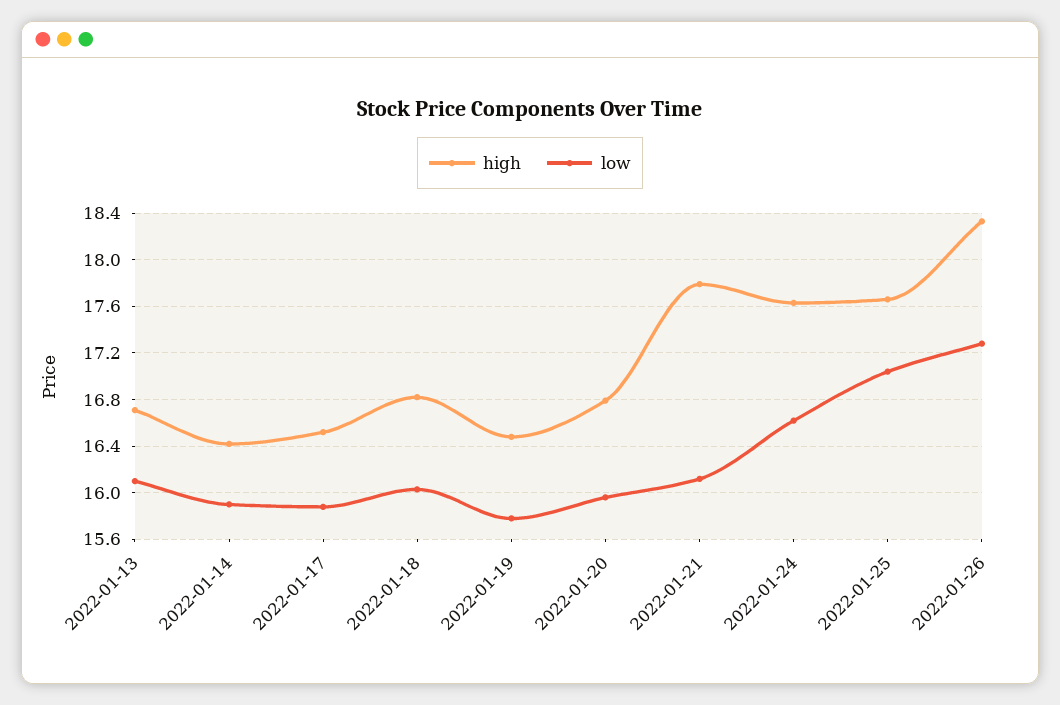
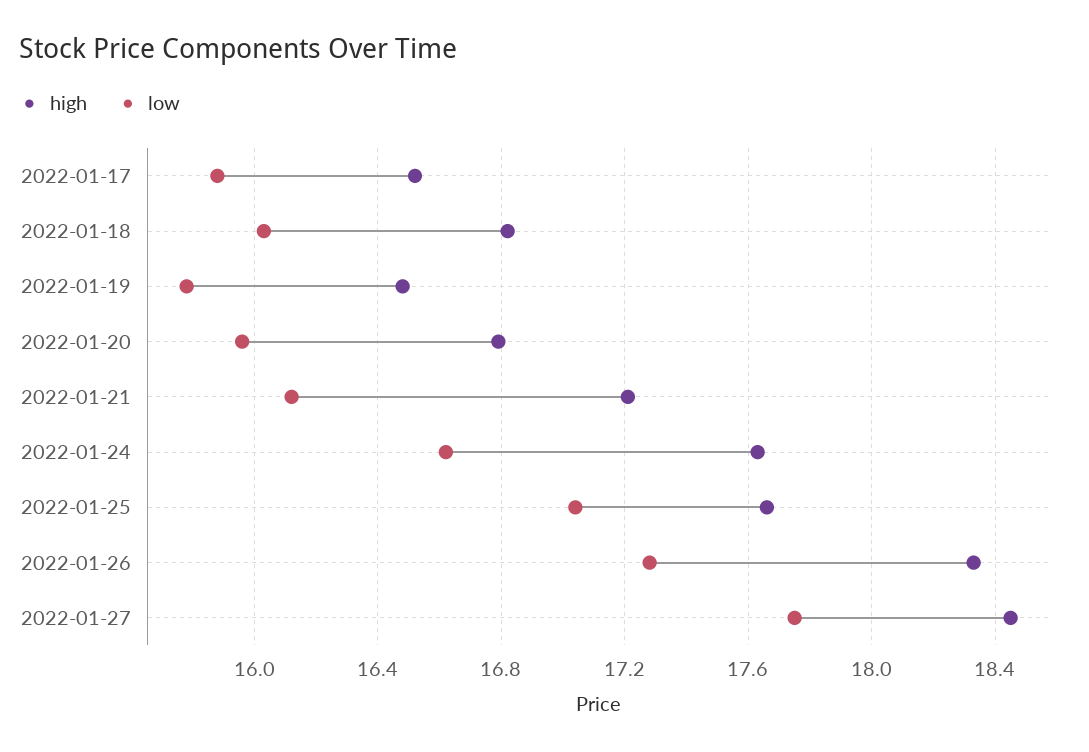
high, 2022-01-13: 16.7 -> none
low, 2022-01-13: 16.1 -> none
high, 2022-01-14: 16.4 -> none
low, 2022-01-14: 15.9 -> none
high, 2022-01-21: 17.8 -> 17.2
high, 2022-01-27: none -> 18.45
low, 2022-01-27: none -> 17.75

